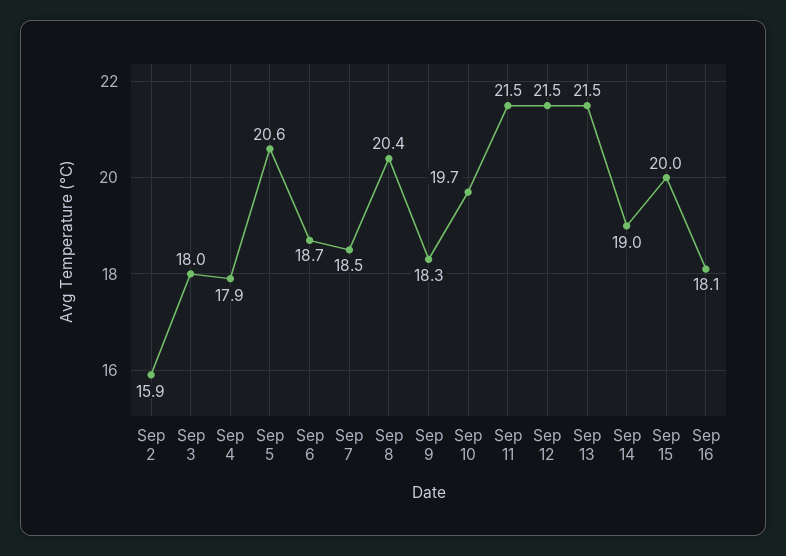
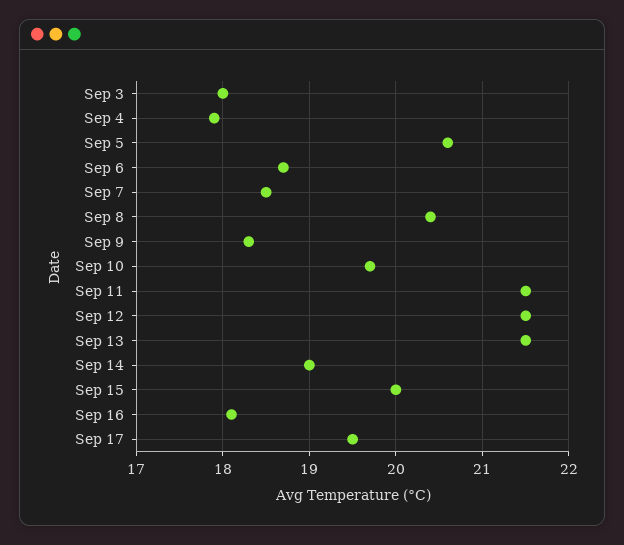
Sep 2: 15.9 -> none
Sep 17: none -> 19.5

